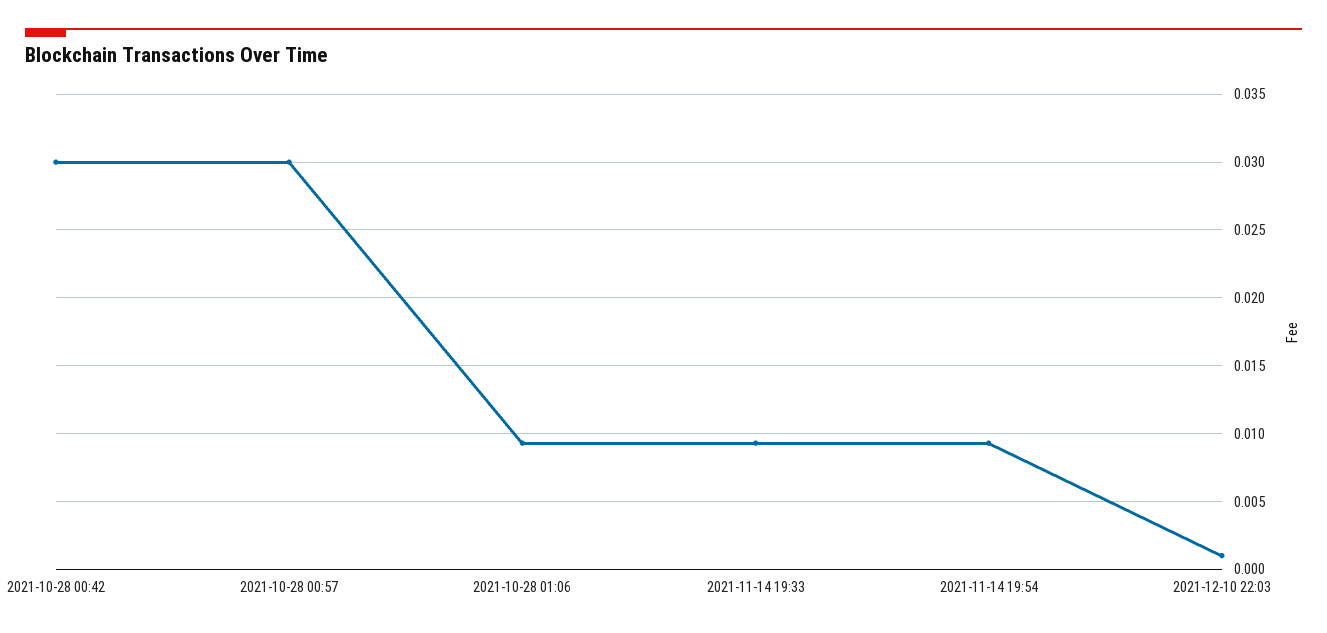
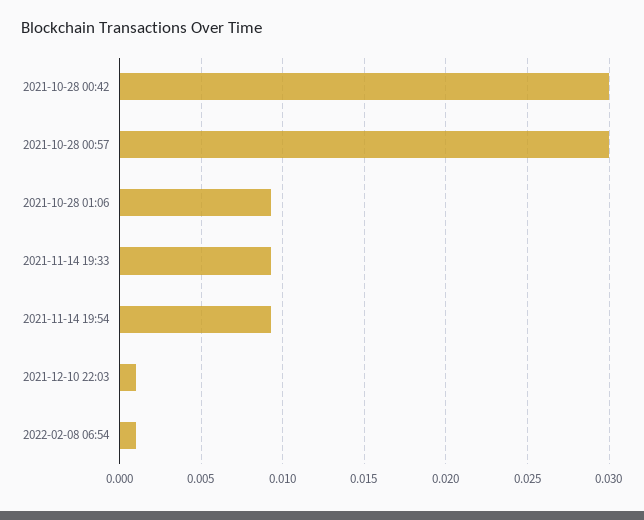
2022-02-08 06:54: none -> 0.001

